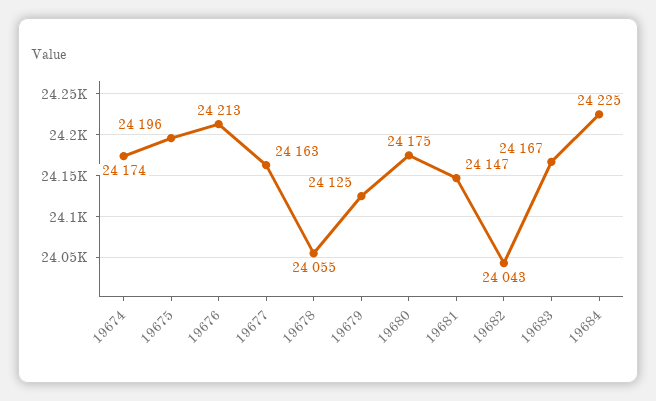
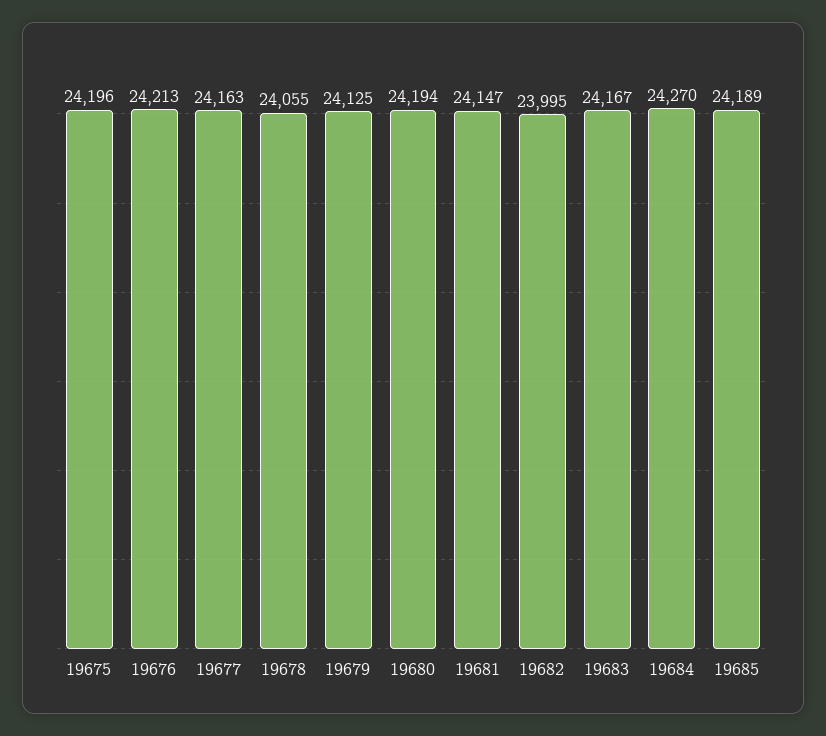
19674: 24174 -> none
19680: 24175 -> 24194
19682: 24043 -> 23995
19684: 24225 -> 24270
19685: none -> 24189

